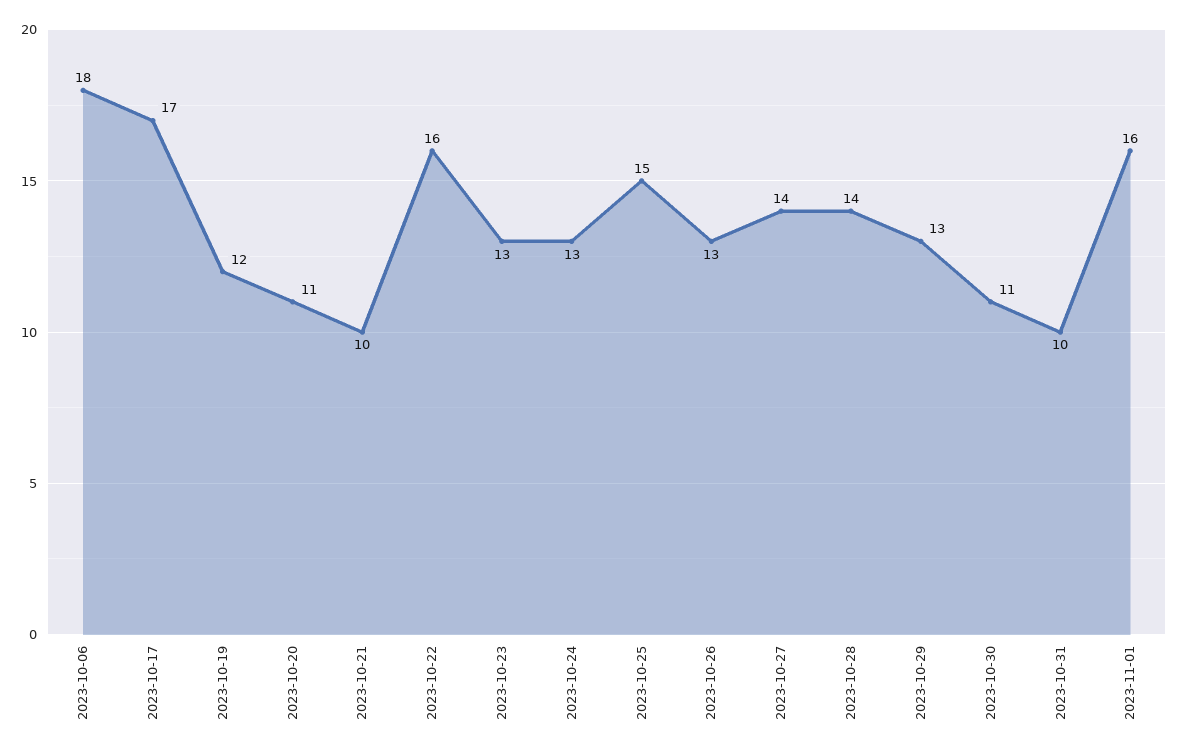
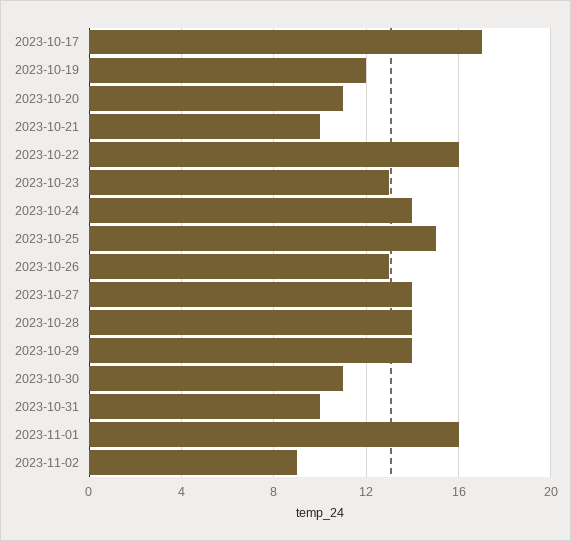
2023-10-06: 18 -> none
2023-10-24: 13 -> 14
2023-10-29: 13 -> 14
2023-11-02: none -> 9

